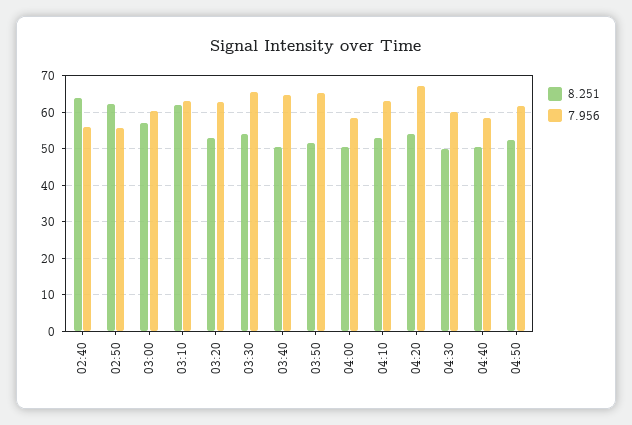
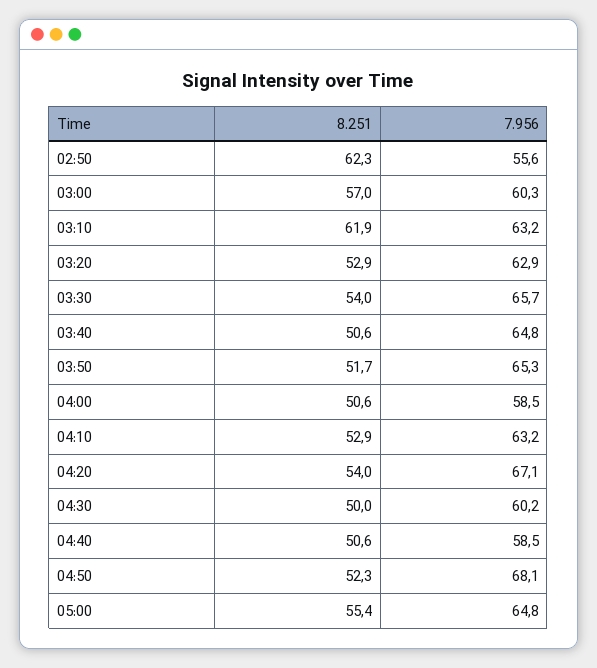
8.251, 02:40: 64 -> none
7.956, 02:40: 56 -> none
7.956, 04:50: 62 -> 68.1
8.251, 05:00: none -> 55.4
7.956, 05:00: none -> 64.8

